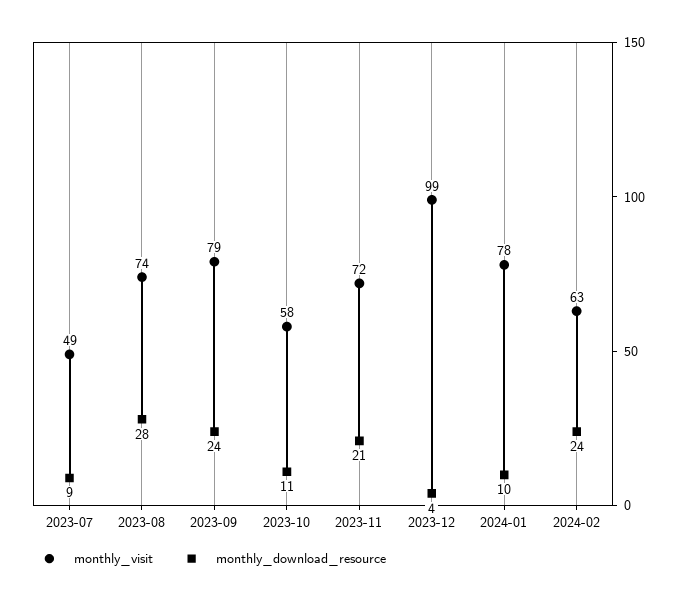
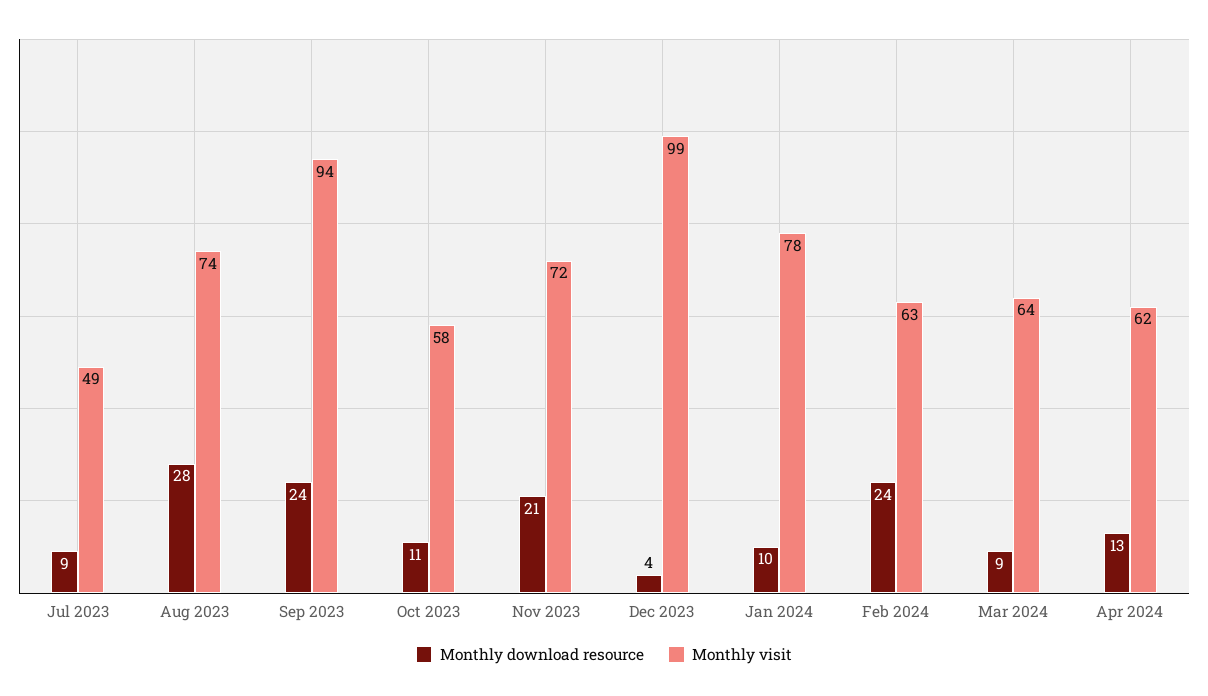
monthly_visit, 2023-09: 79 -> 94
monthly_download_resource, Mar 2024: none -> 9
monthly_visit, Mar 2024: none -> 64
monthly_download_resource, Apr 2024: none -> 13
monthly_visit, Apr 2024: none -> 62

